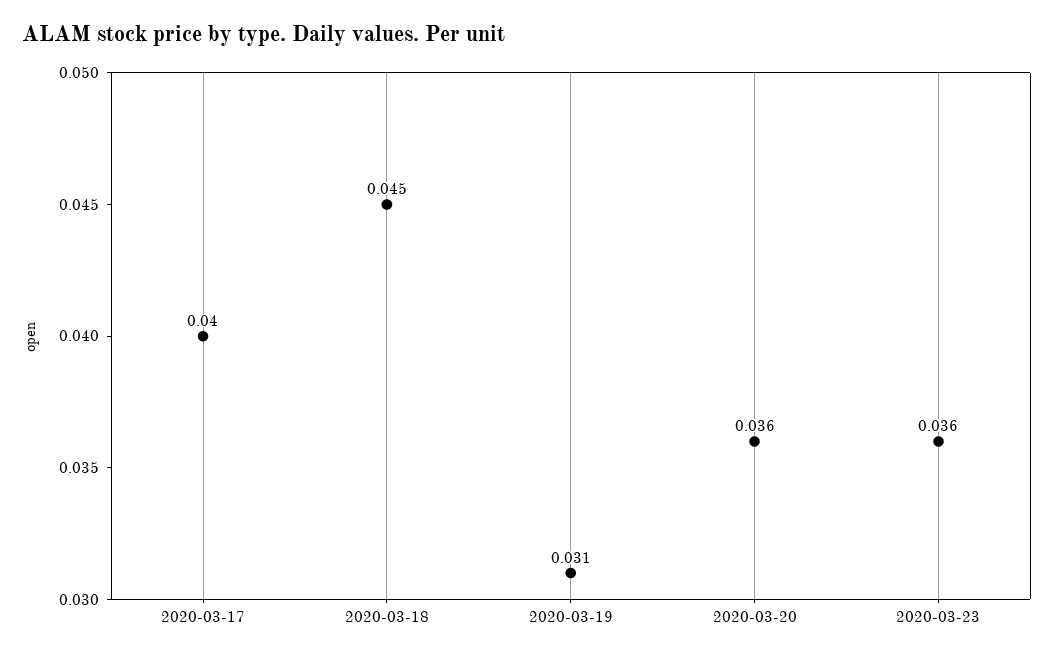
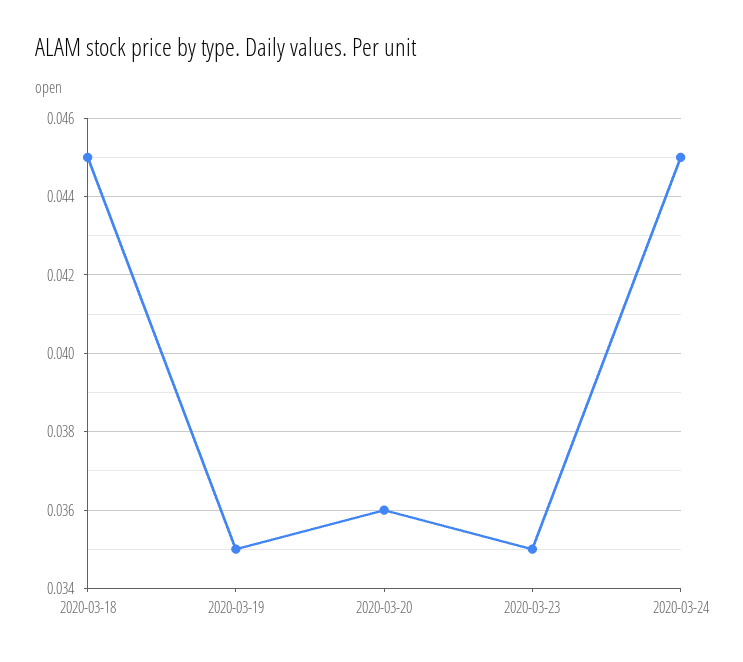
2020-03-17: 0.04 -> none
2020-03-19: 0.031 -> 0.035
2020-03-23: 0.036 -> 0.035
2020-03-24: none -> 0.045

